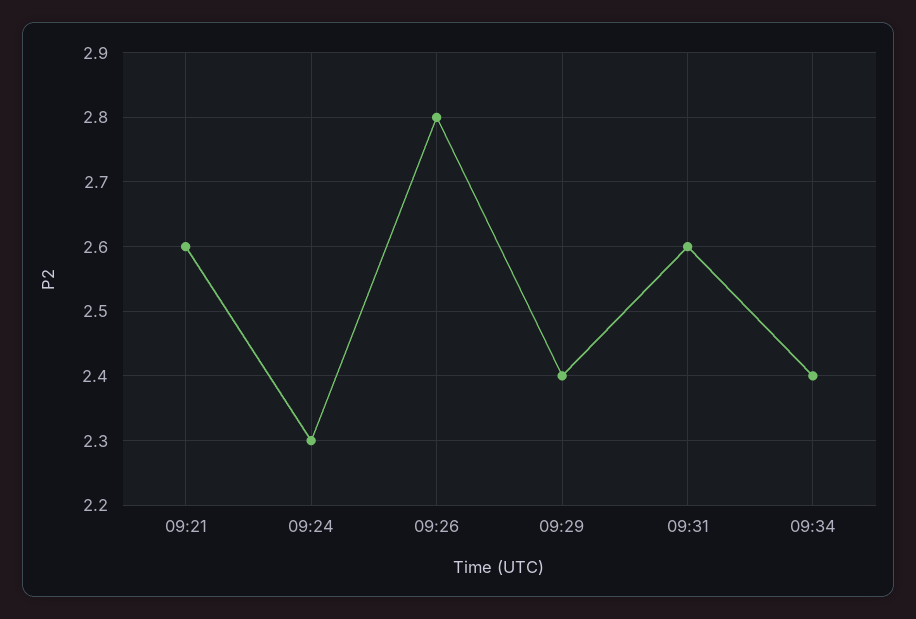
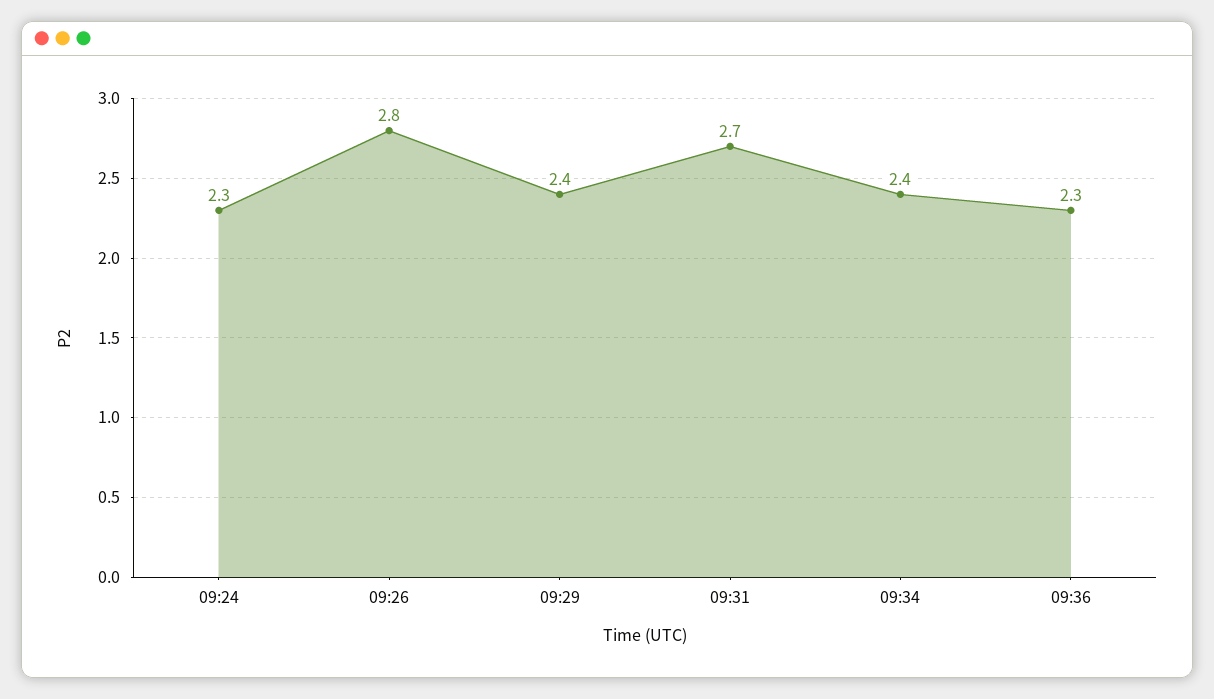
09:21: 2.6 -> none
09:31: 2.6 -> 2.7
09:36: none -> 2.3

